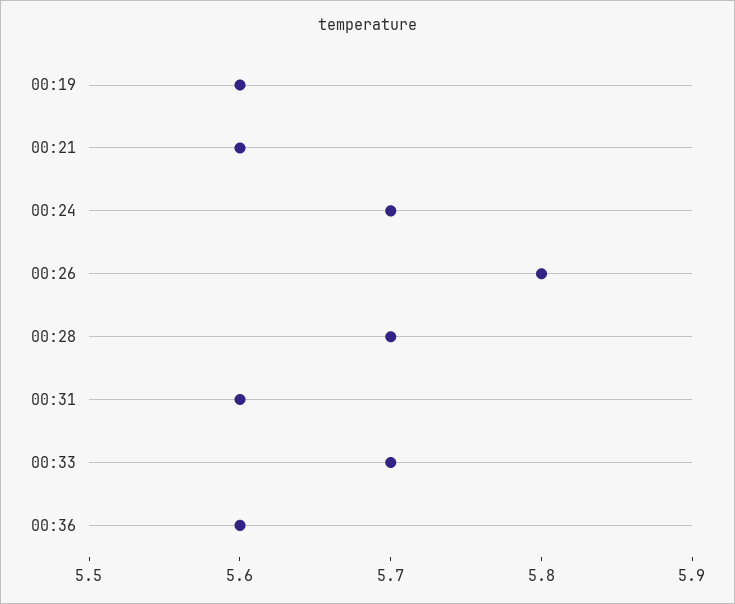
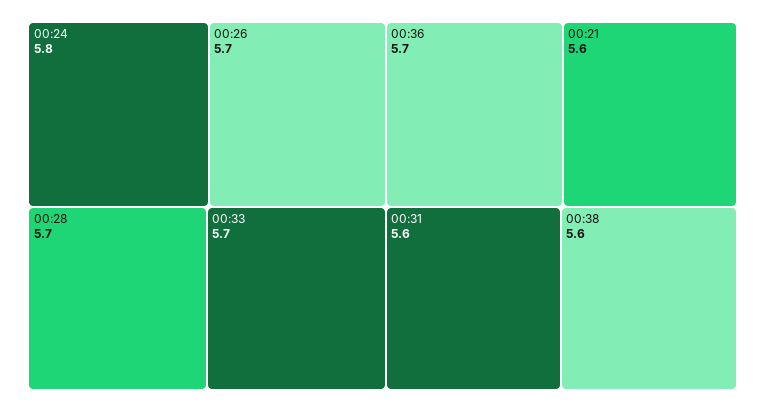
00:19: 5.6 -> none
00:24: 5.7 -> 5.8
00:26: 5.8 -> 5.7
00:36: 5.6 -> 5.7
00:38: none -> 5.6

